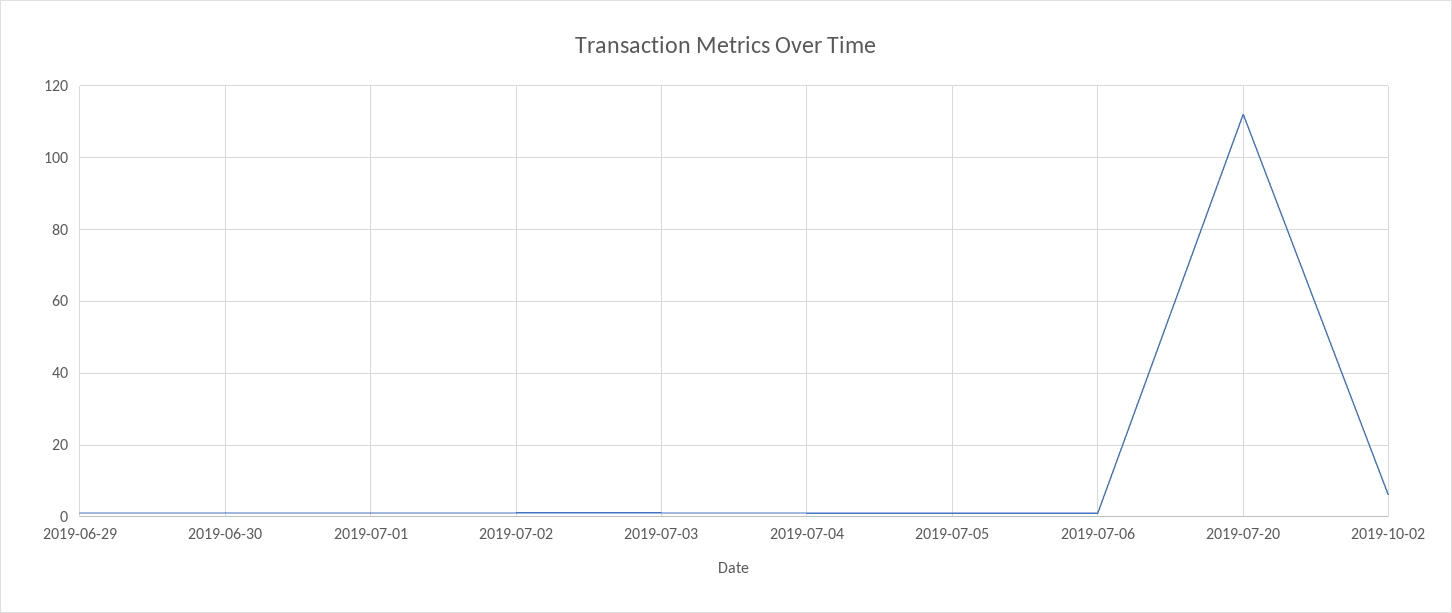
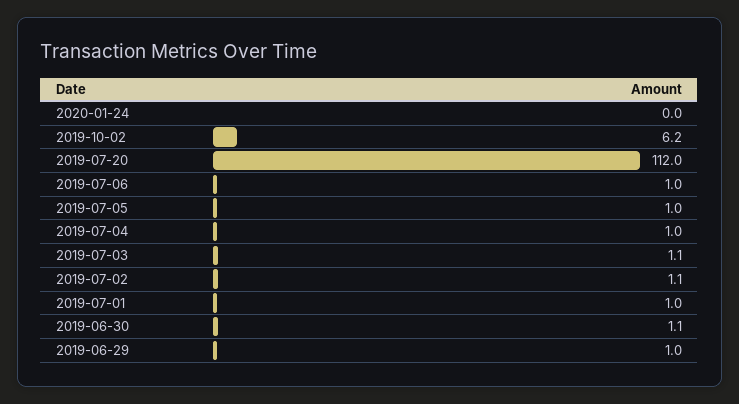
2020-01-24: none -> 0

